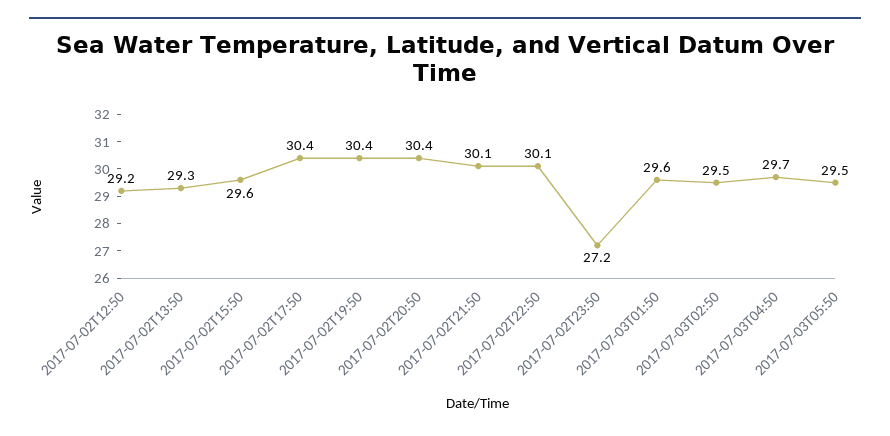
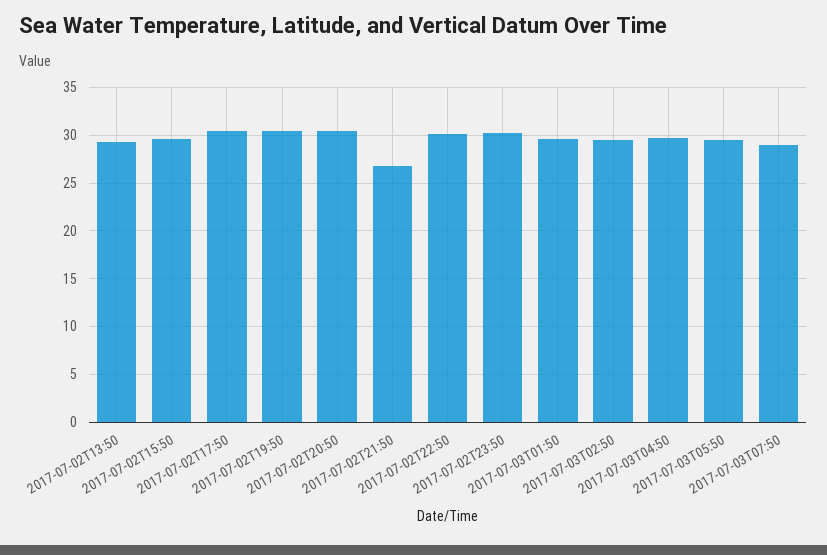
2017-07-02T12:50: 29.2 -> none
2017-07-02T21:50: 30.1 -> 27
2017-07-02T23:50: 27.2 -> 30
2017-07-03T07:50: none -> 29

